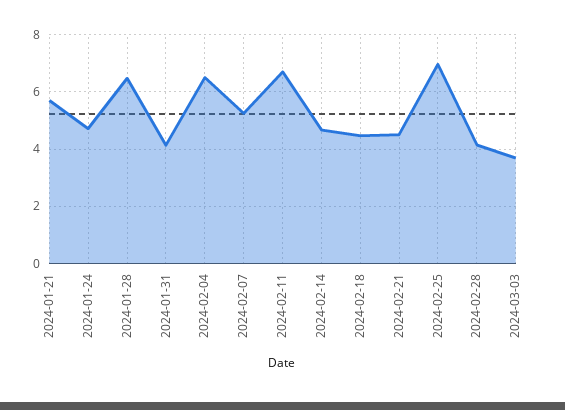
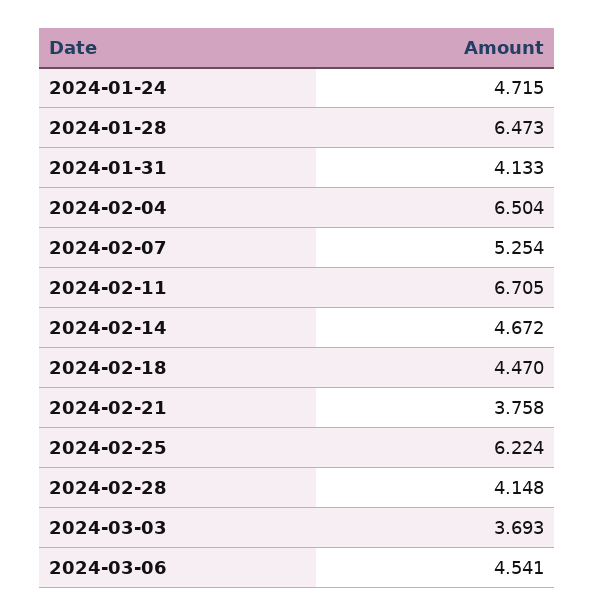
2024-01-21: 5.75 -> none
2024-02-21: 4.5 -> 3.758
2024-02-25: 7 -> 6.224
2024-03-06: none -> 4.541

